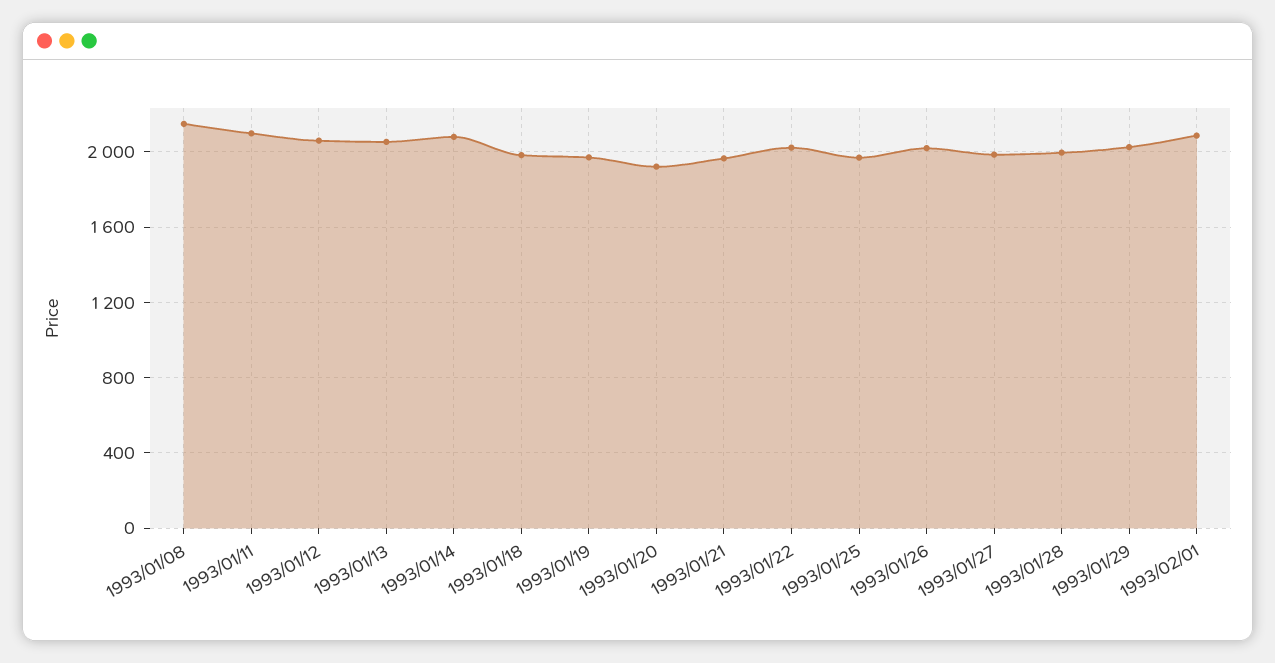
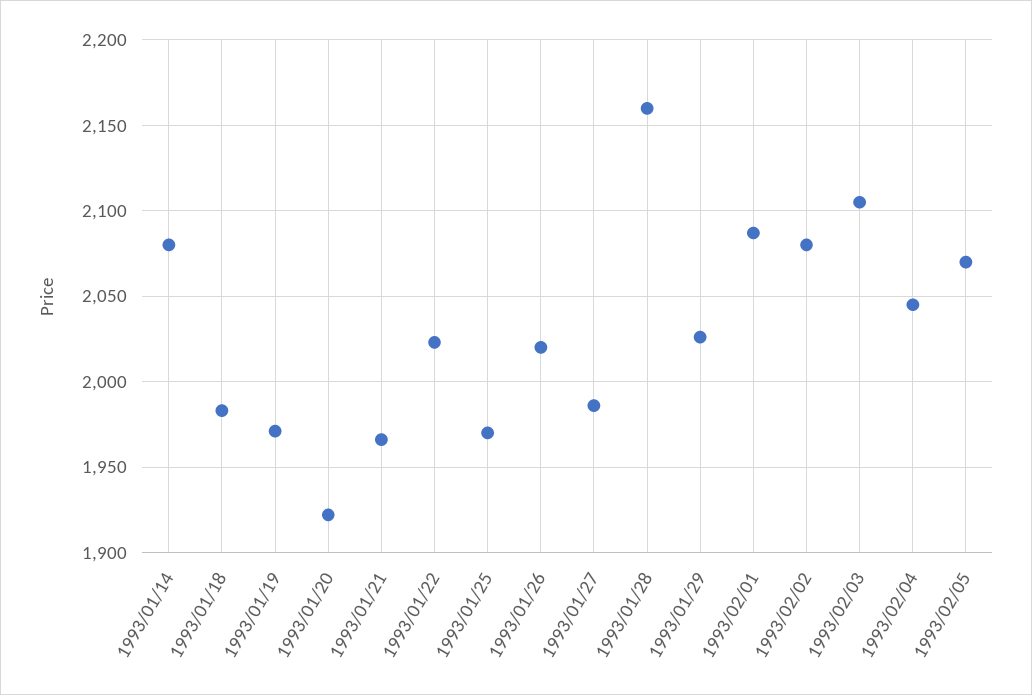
1993/01/08: 2150 -> none
1993/01/11: 2100 -> none
1993/01/12: 2050 -> none
1993/01/13: 2050 -> none
1993/01/28: 2000 -> 2160
1993/02/02: none -> 2080
1993/02/03: none -> 2105
1993/02/04: none -> 2045
1993/02/05: none -> 2070

